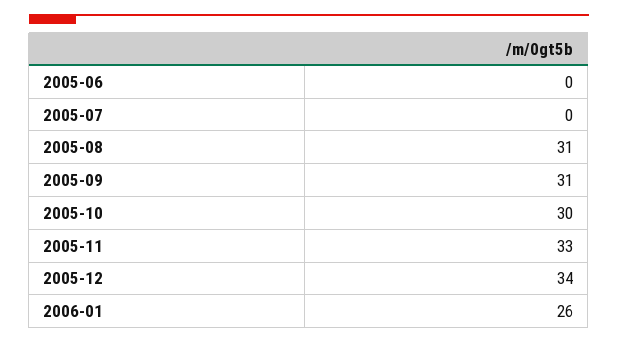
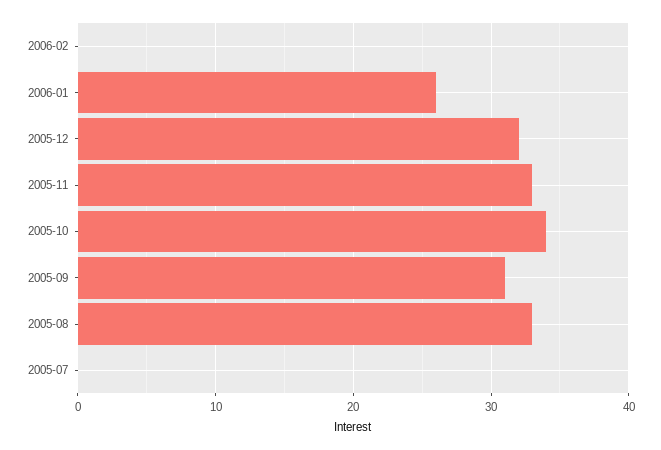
2005-06: 0 -> none
2005-08: 31 -> 33
2005-10: 30 -> 34
2005-12: 34 -> 32
2006-02: none -> 0

